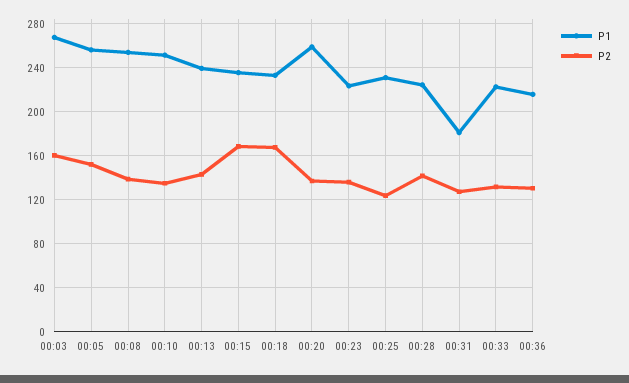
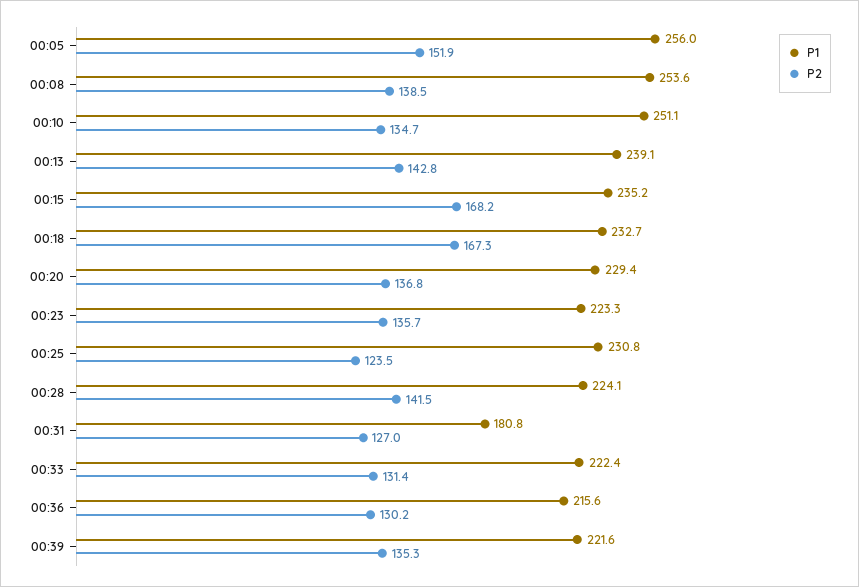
P1, 00:03: 270 -> none
P2, 00:03: 160 -> none
P1, 00:20: 260 -> 229.4
P1, 00:39: none -> 221.6
P2, 00:39: none -> 135.3

